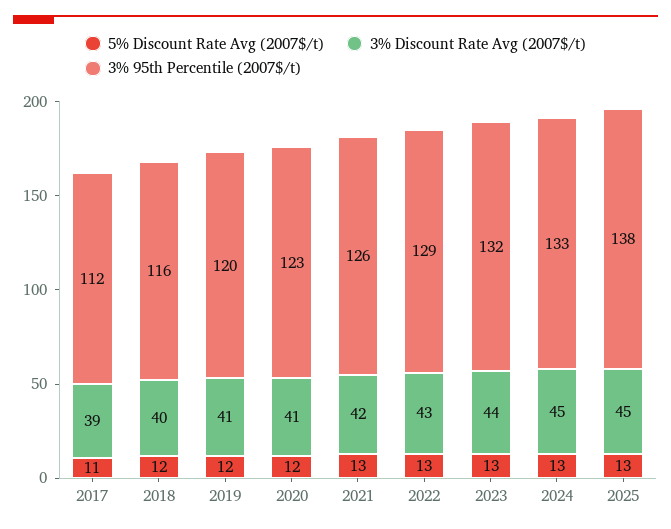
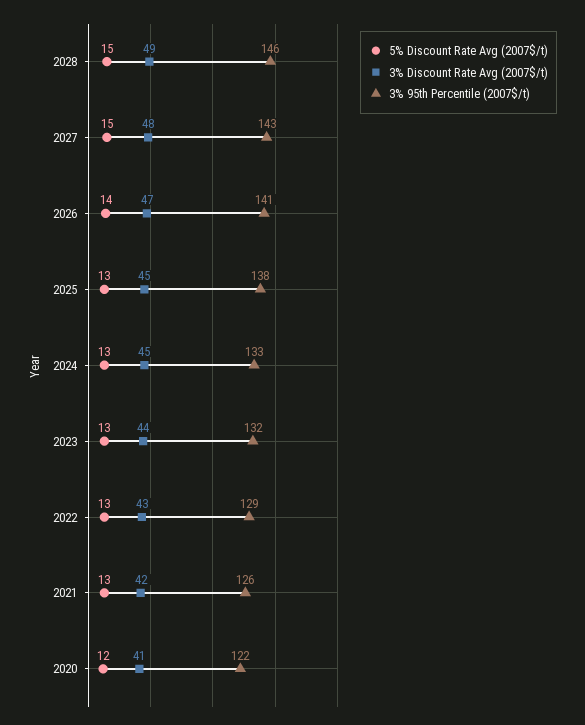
5% Discount Rate Avg (2007$/t), 2017: 11 -> none
3% Discount Rate Avg (2007$/t), 2017: 39 -> none
3% 95th Percentile (2007$/t), 2017: 112 -> none
5% Discount Rate Avg (2007$/t), 2018: 12 -> none
3% Discount Rate Avg (2007$/t), 2018: 40 -> none
3% 95th Percentile (2007$/t), 2018: 116 -> none
5% Discount Rate Avg (2007$/t), 2019: 12 -> none
3% Discount Rate Avg (2007$/t), 2019: 41 -> none
3% 95th Percentile (2007$/t), 2019: 120 -> none
3% 95th Percentile (2007$/t), 2020: 123 -> 122
5% Discount Rate Avg (2007$/t), 2028: none -> 15
3% Discount Rate Avg (2007$/t), 2028: none -> 49
3% 95th Percentile (2007$/t), 2028: none -> 146
5% Discount Rate Avg (2007$/t), 2027: none -> 15
3% Discount Rate Avg (2007$/t), 2027: none -> 48
3% 95th Percentile (2007$/t), 2027: none -> 143
5% Discount Rate Avg (2007$/t), 2026: none -> 14
3% Discount Rate Avg (2007$/t), 2026: none -> 47
3% 95th Percentile (2007$/t), 2026: none -> 141

